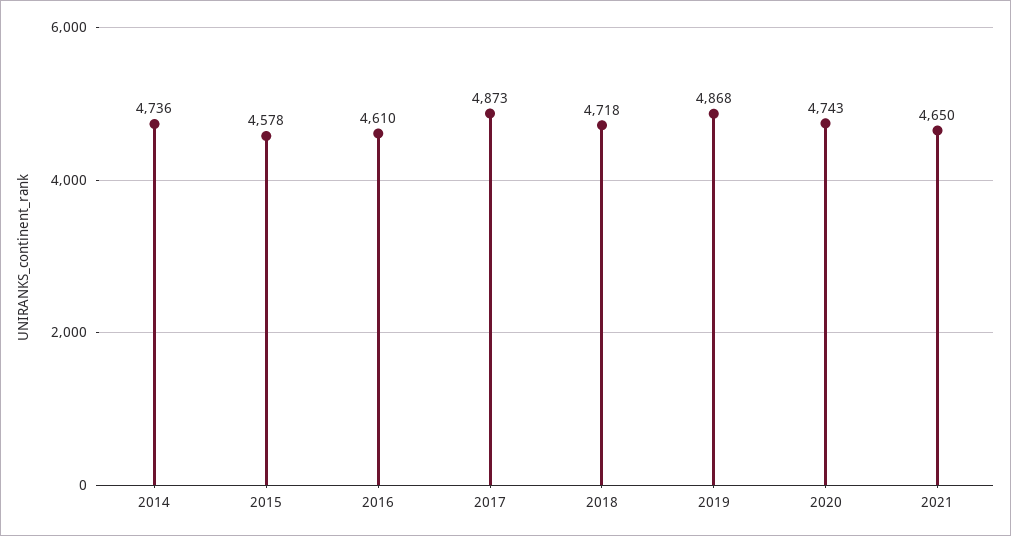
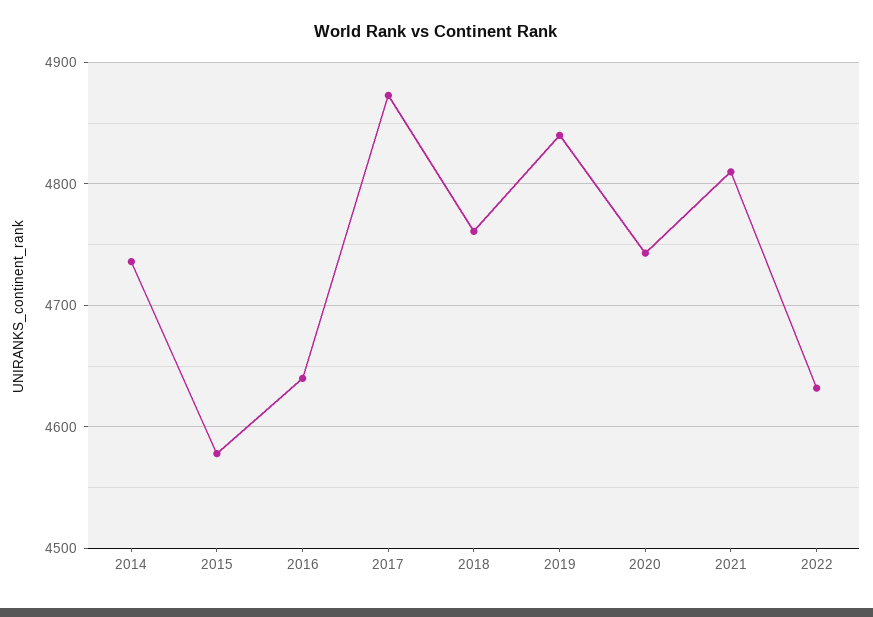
2016: 4610 -> 4640
2018: 4718 -> 4760
2019: 4868 -> 4840
2021: 4650 -> 4810
2022: none -> 4630

